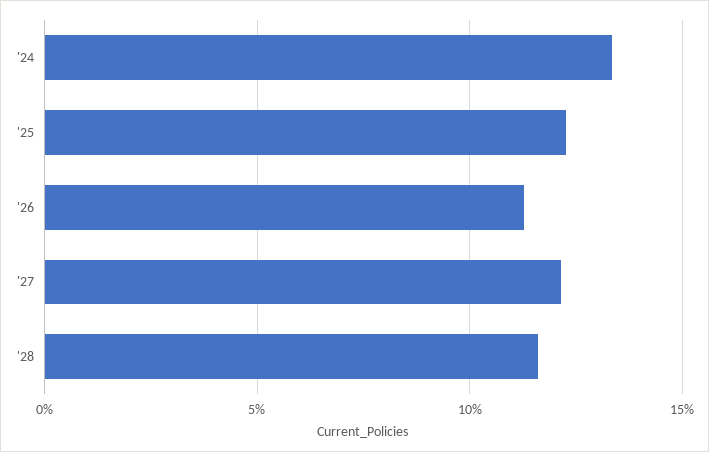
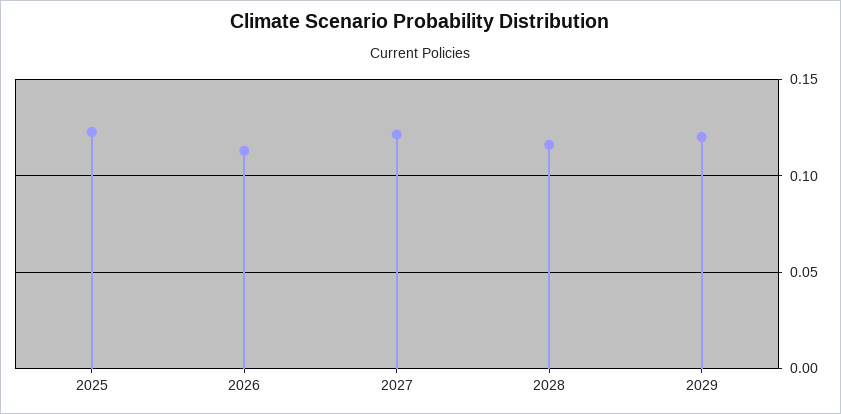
'24: 0.135 -> none
2029: none -> 0.12

